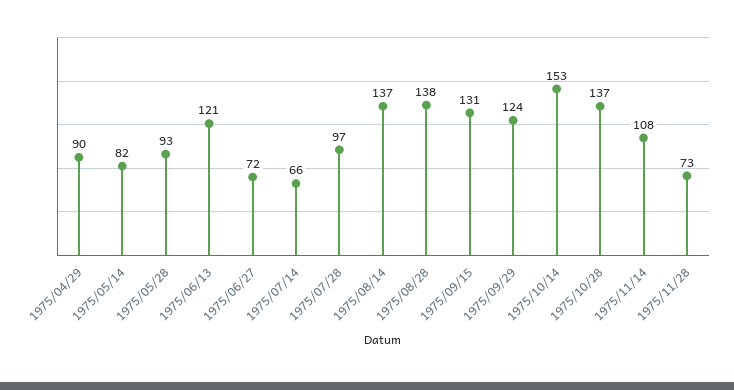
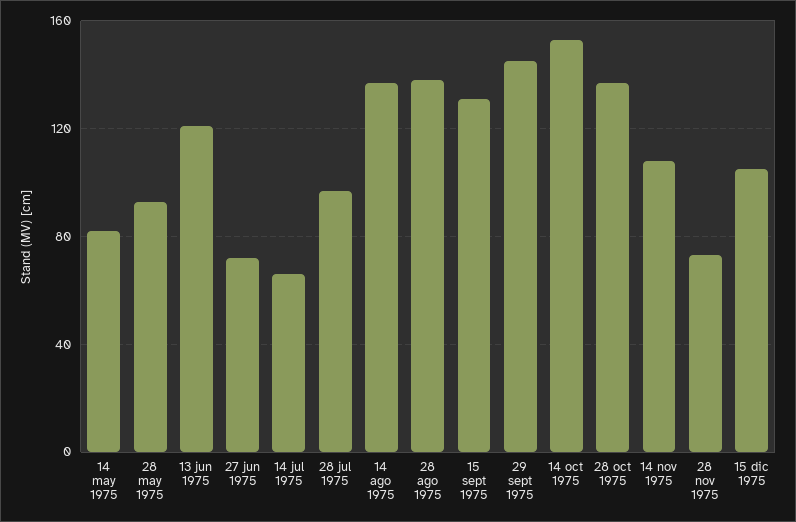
1975/04/29: 90 -> none
1975/09/29: 124 -> 145
15 dic 1975: none -> 105

